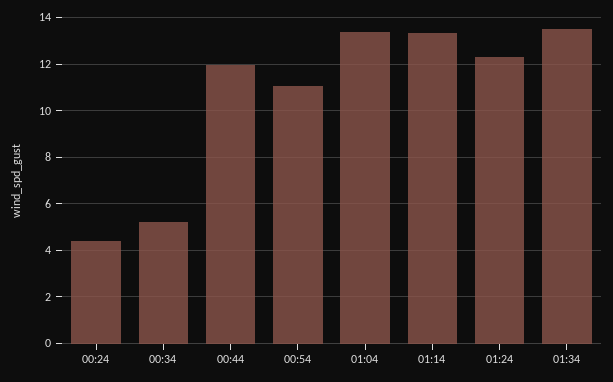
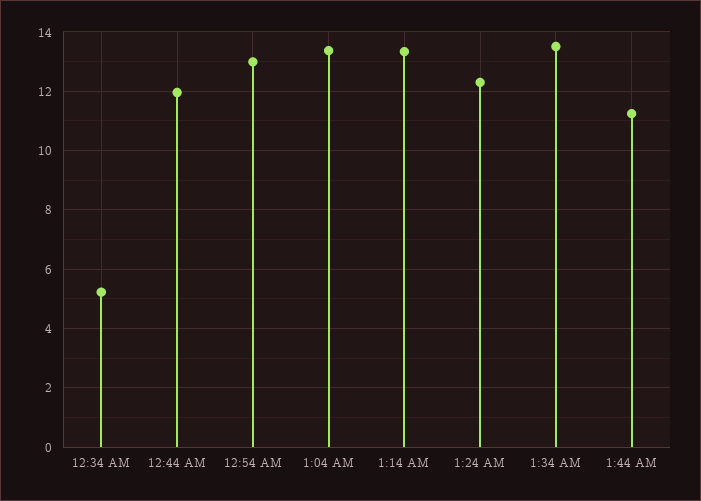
00:24: 4.5 -> none
00:54: 11 -> 13
1:44 AM: none -> 11.25

